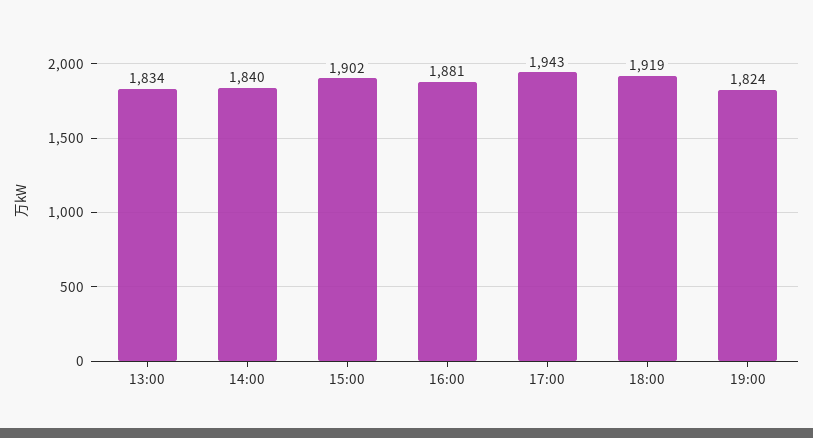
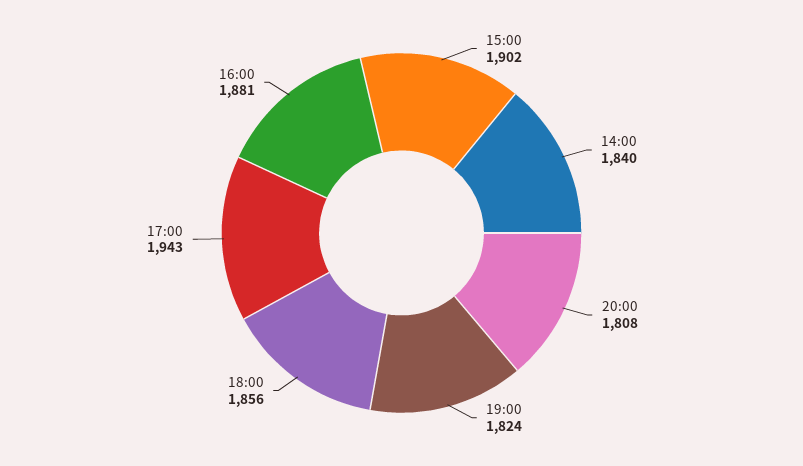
13:00: 1834 -> none
18:00: 1919 -> 1856
20:00: none -> 1808

